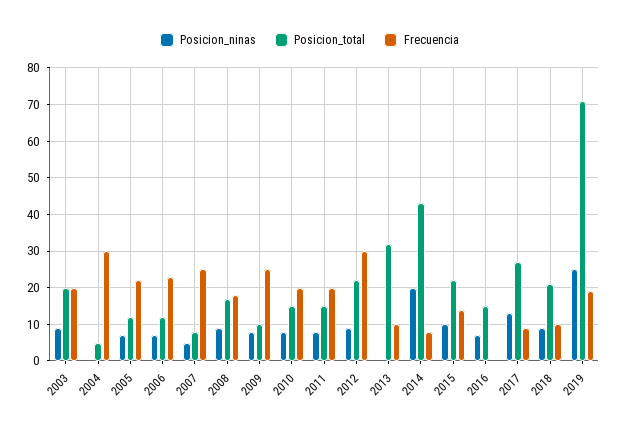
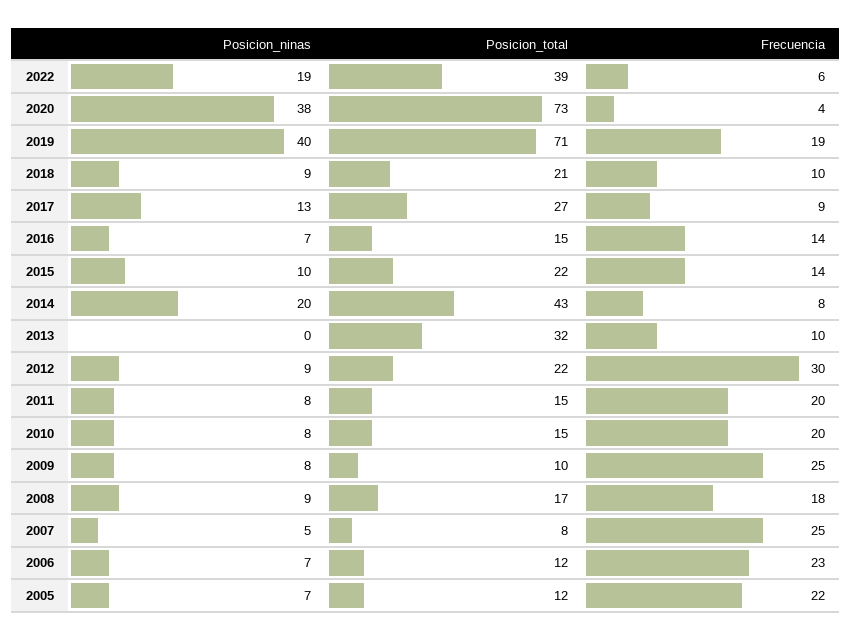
Posicion_ninas, 2003: 10 -> none
Posicion_total, 2003: 20 -> none
Frecuencia, 2003: 20 -> none
Posicion_ninas, 2004: 0 -> none
Posicion_total, 2004: 5 -> none
Frecuencia, 2004: 30 -> none
Frecuencia, 2016: 0 -> 14
Posicion_ninas, 2019: 25 -> 40
Posicion_ninas, 2022: none -> 19
Posicion_total, 2022: none -> 39
Frecuencia, 2022: none -> 6
Posicion_ninas, 2020: none -> 38
Posicion_total, 2020: none -> 73
Frecuencia, 2020: none -> 4

